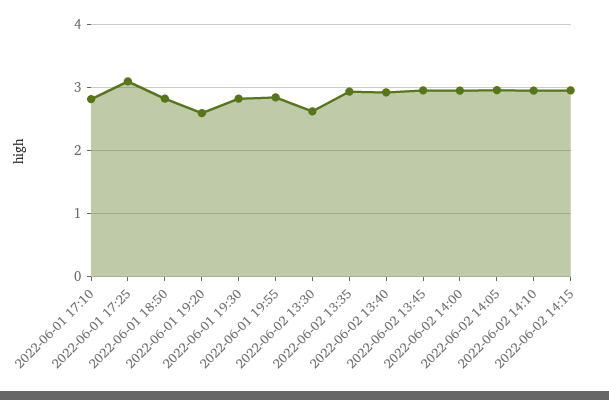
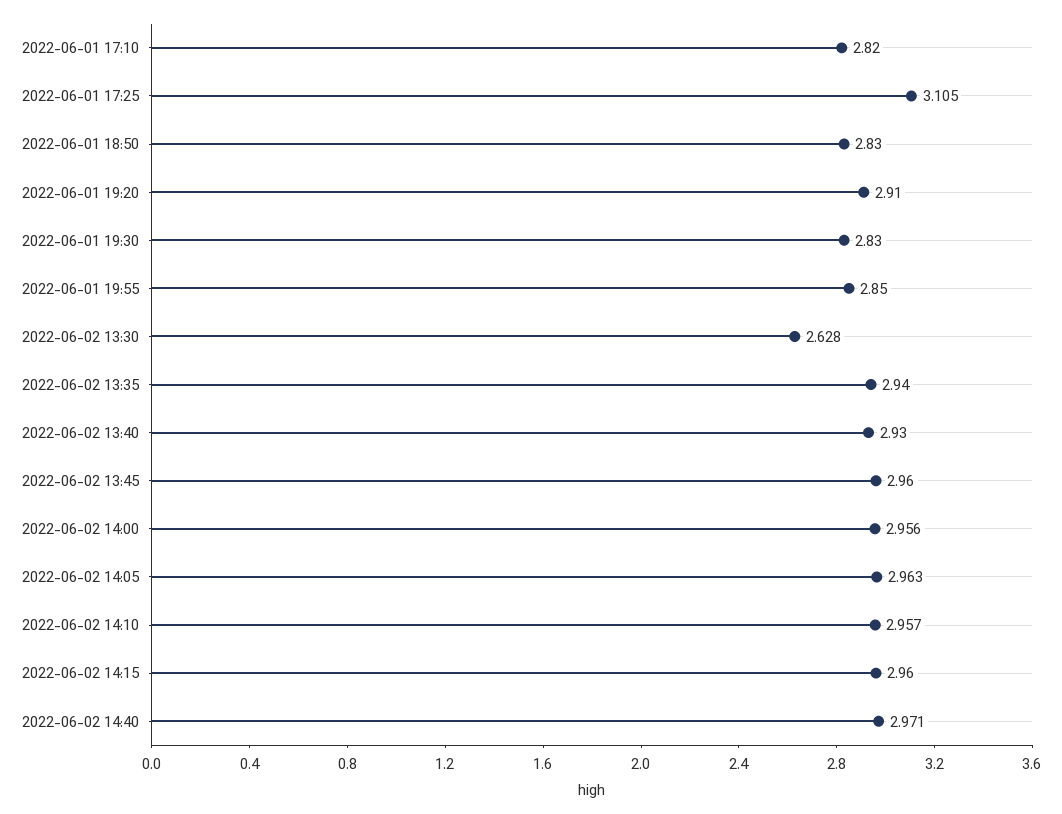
2022-06-01 19:20: 2.6 -> 2.91
2022-06-02 14:40: none -> 2.971

